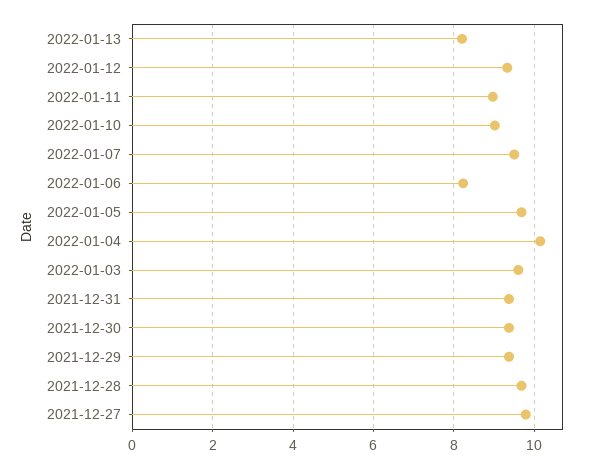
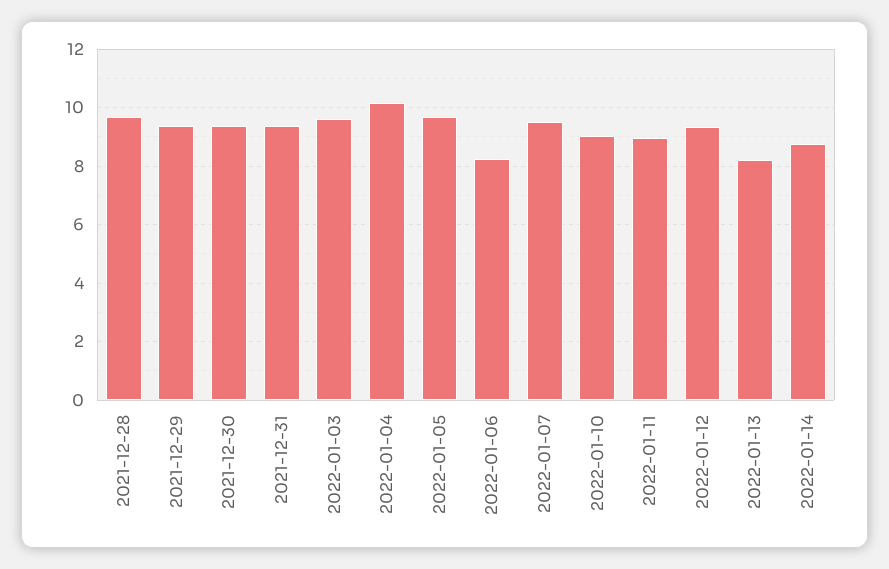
2021-12-27: 9.8 -> none
2022-01-14: none -> 8.75

